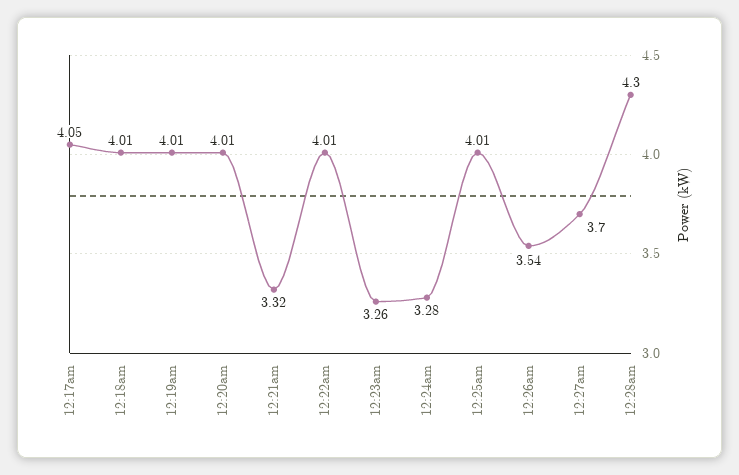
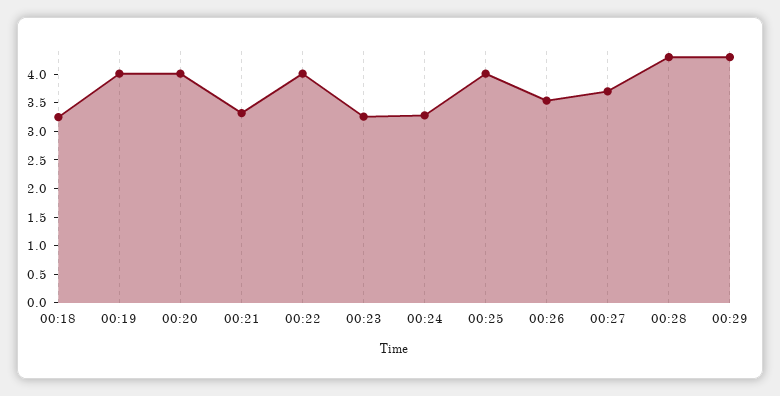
12:17am: 4.05 -> none
12:18am: 4.01 -> 3.25
00:29: none -> 4.25

